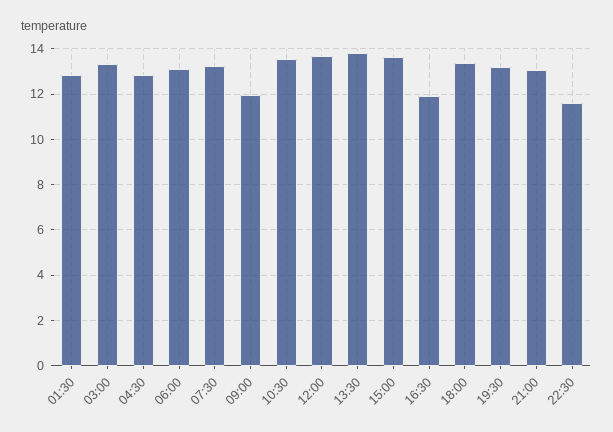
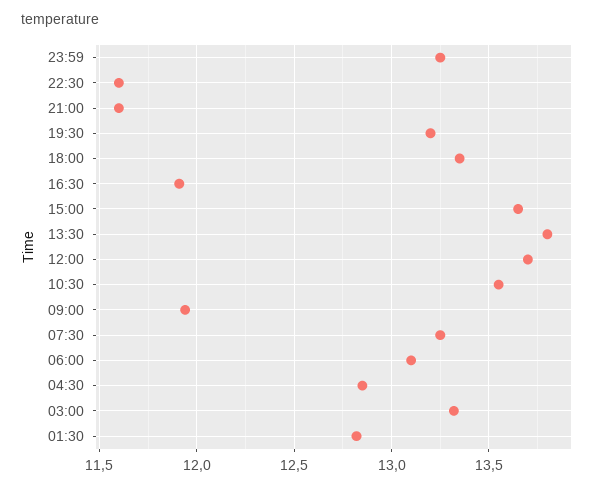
21:00: 13 -> 11.6
23:59: none -> 13.25

